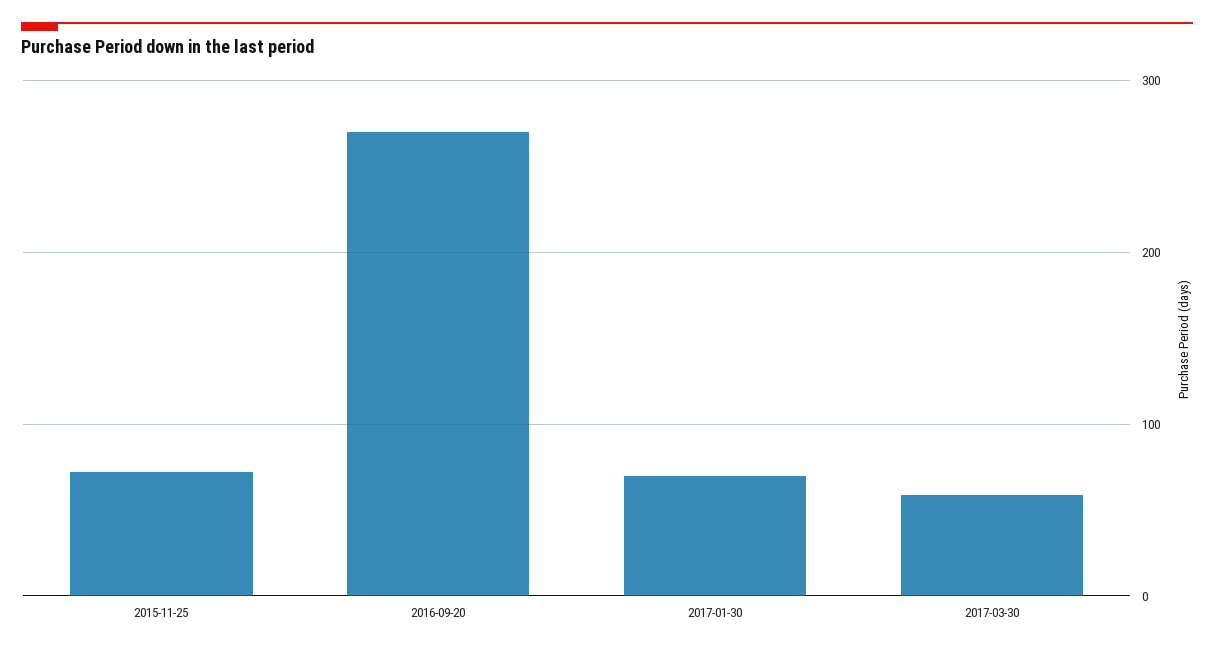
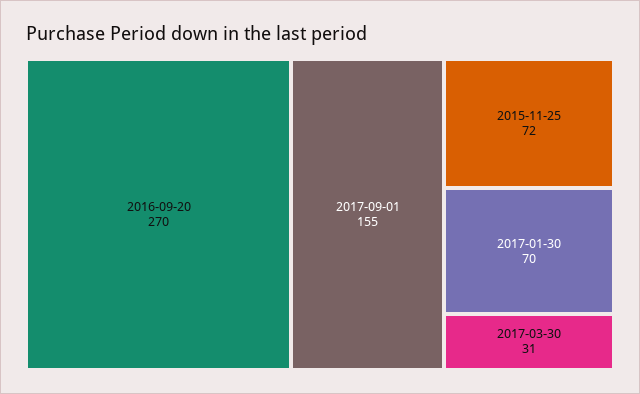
2017-03-30: 60 -> 31
2017-09-01: none -> 155

